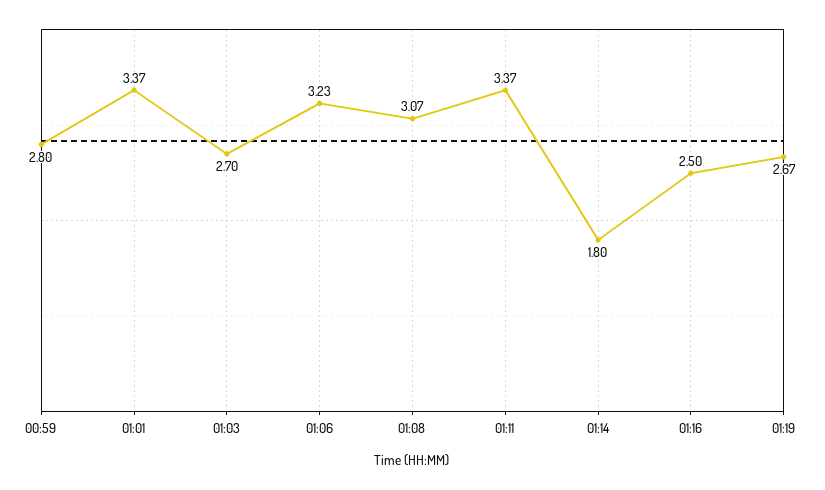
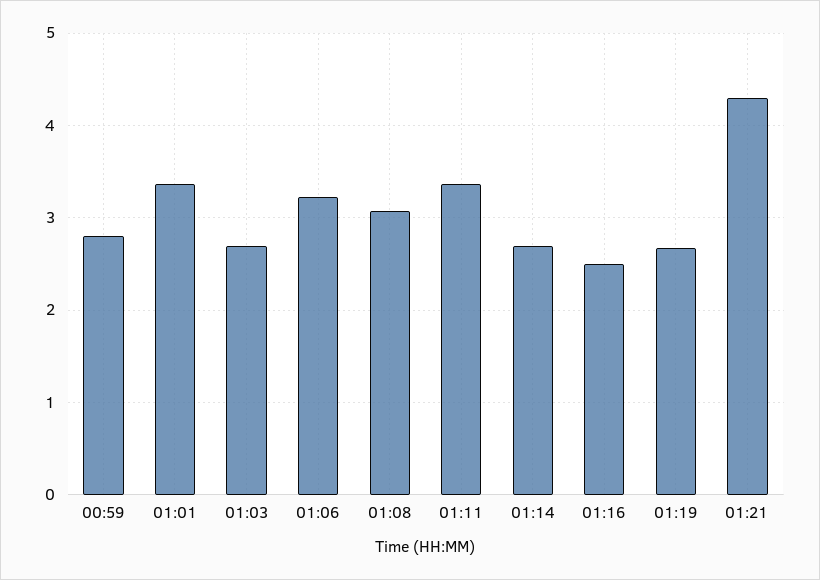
01:14: 1.8 -> 2.7
01:21: none -> 4.3

